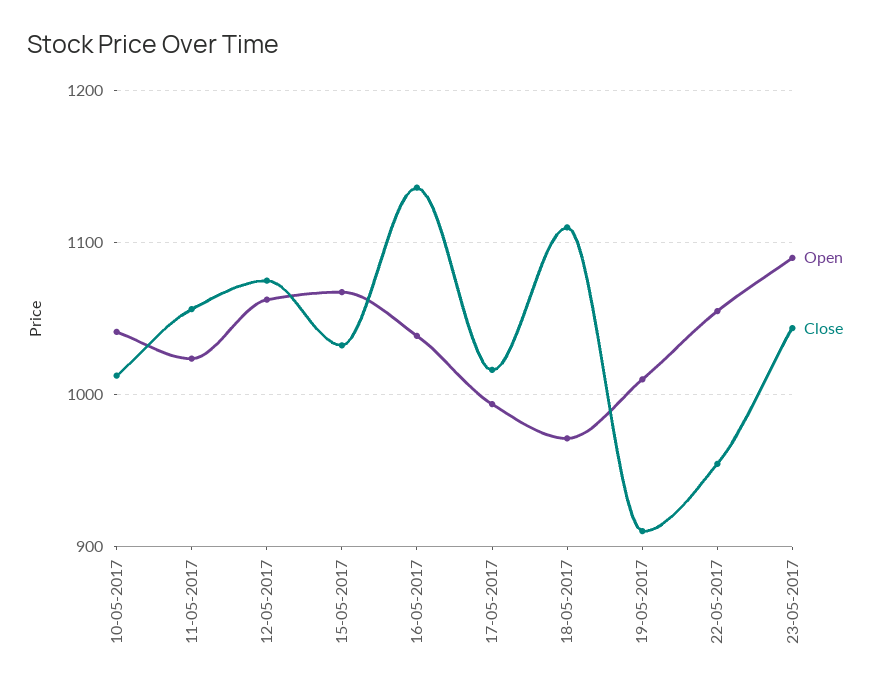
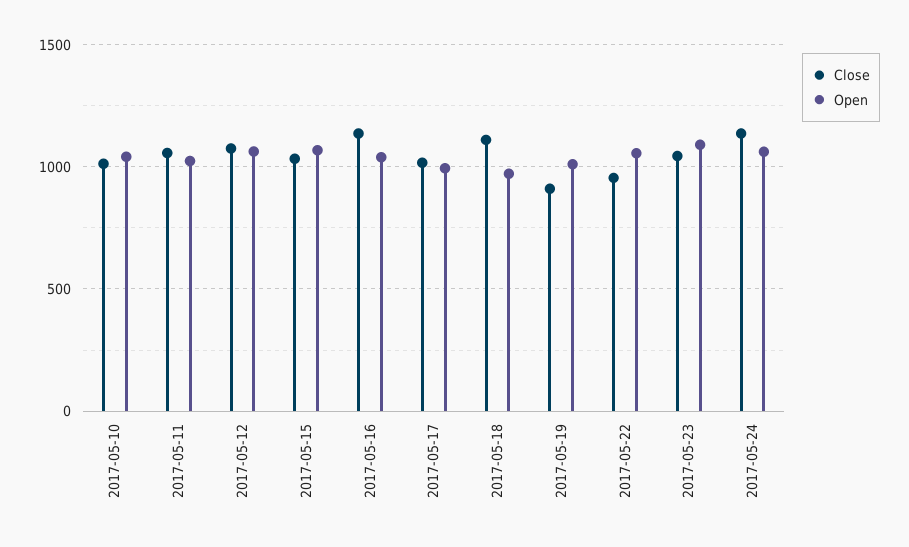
Close, 2017-05-24: none -> 1150
Open, 2017-05-24: none -> 1050

